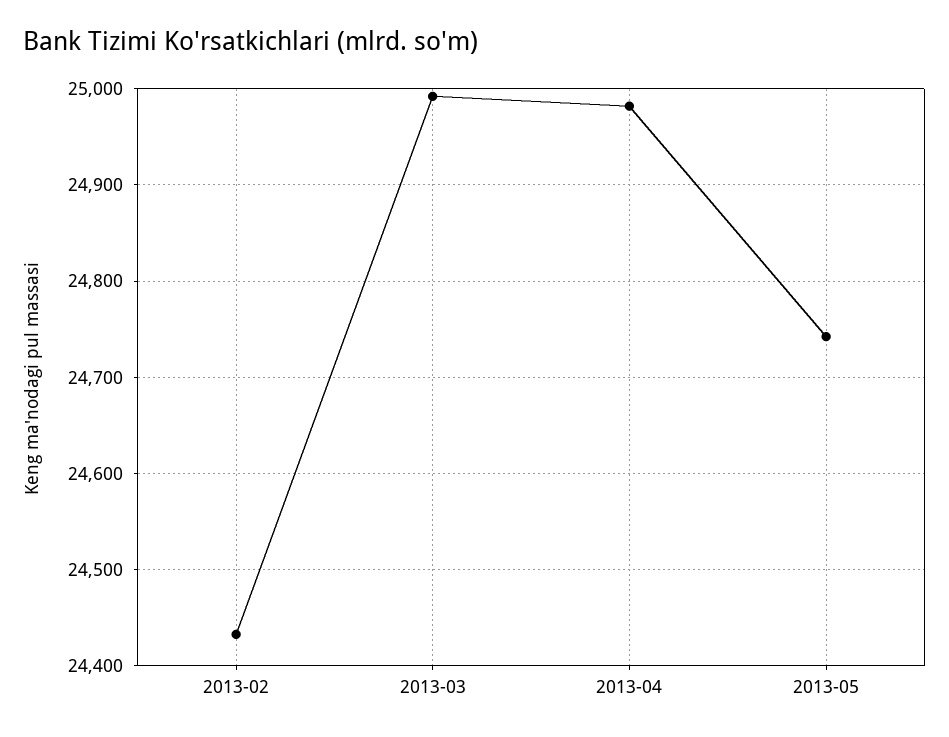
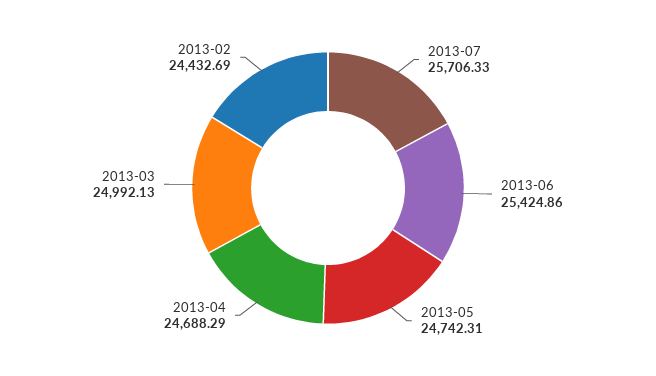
2013-04: 24980 -> 24688.29
2013-07: none -> 25706.33
2013-06: none -> 25424.86

